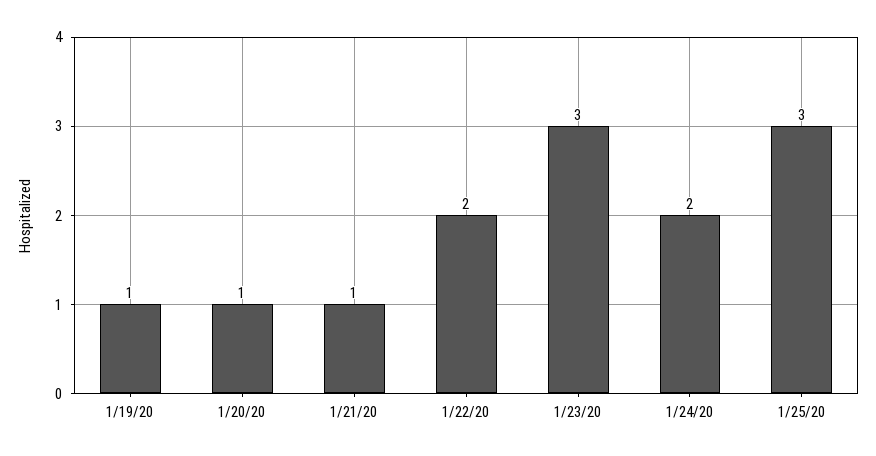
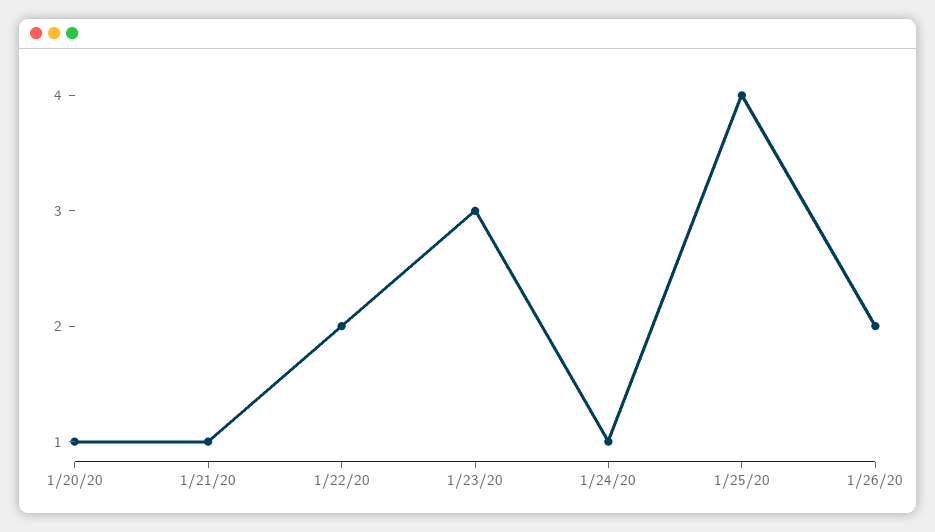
1/19/20: 1 -> none
1/24/20: 2 -> 1
1/25/20: 3 -> 4
1/26/20: none -> 2

